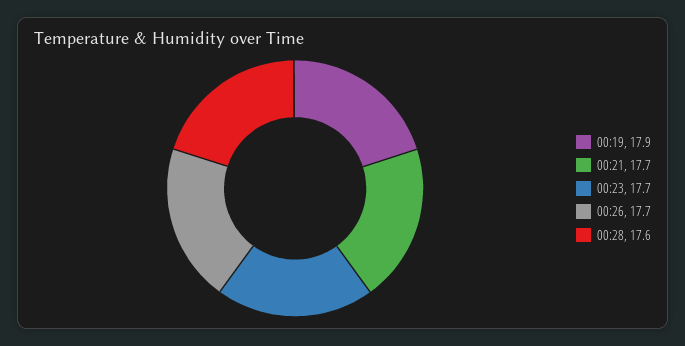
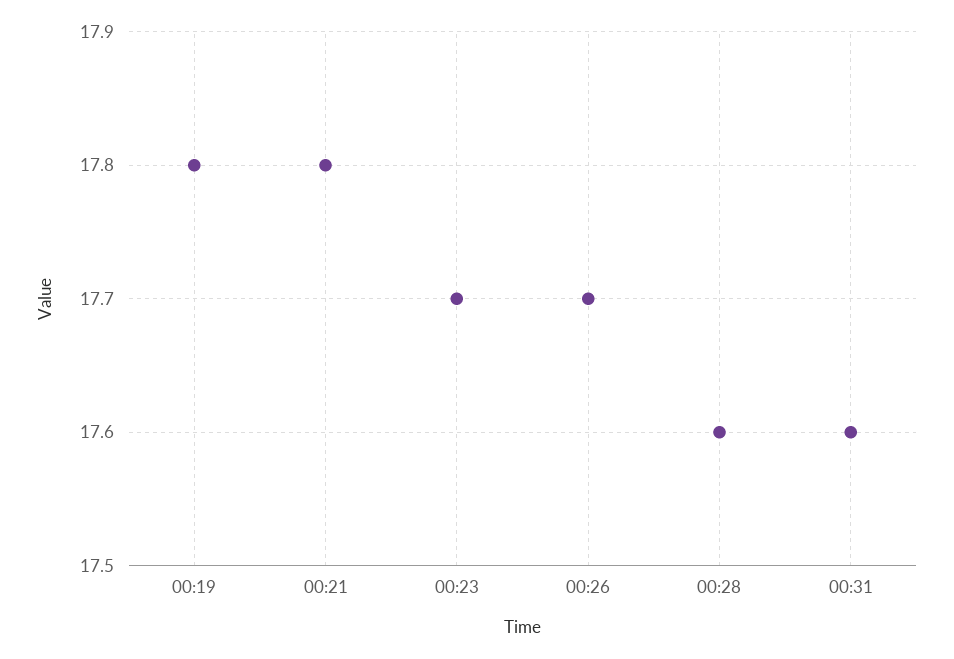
00:19: 17.9 -> 17.8
00:21: 17.7 -> 17.8
00:31: none -> 17.6

